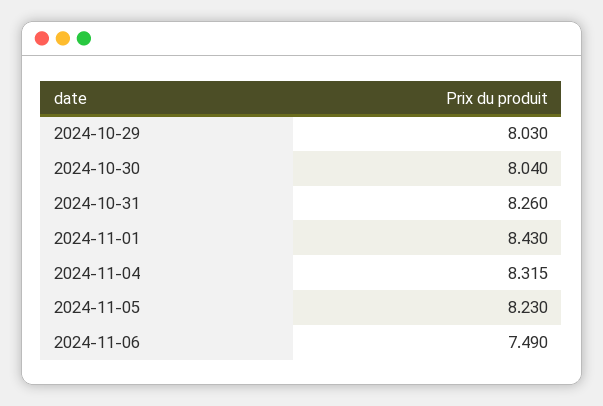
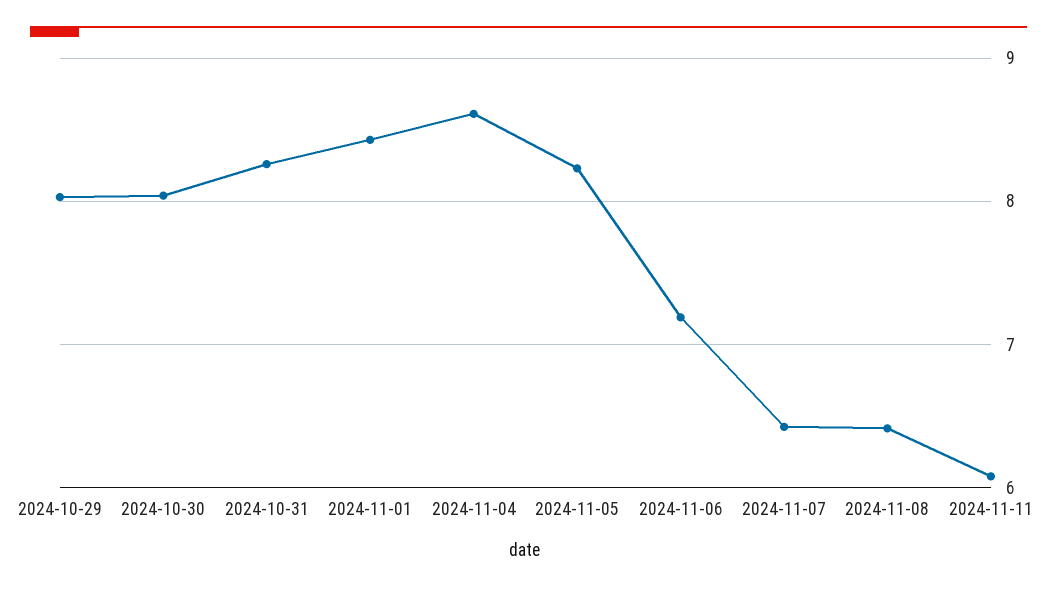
2024-11-04: 8.315 -> 8.6
2024-11-06: 7.49 -> 7.2
2024-11-07: none -> 6.4
2024-11-08: none -> 6.4
2024-11-11: none -> 6.1

